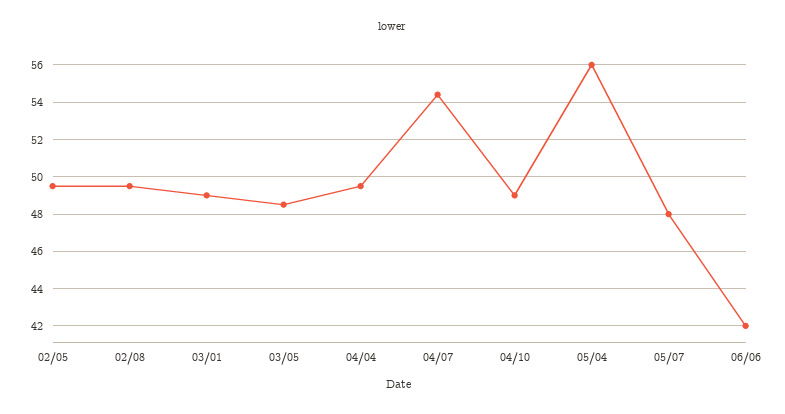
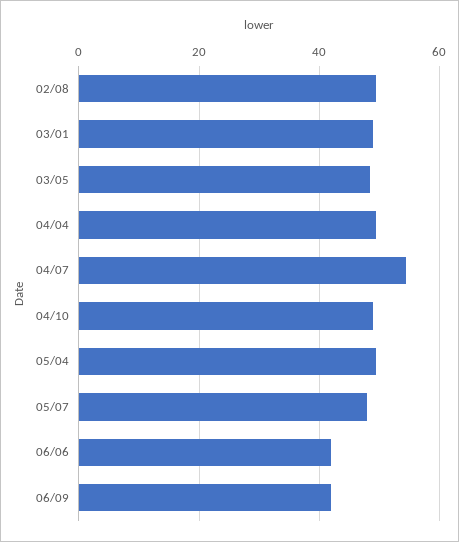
02/05: 49.5 -> none
05/04: 56 -> 50
06/09: none -> 42

